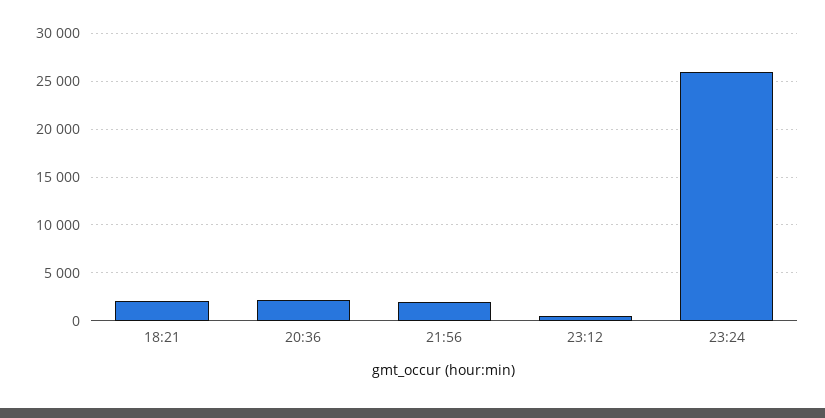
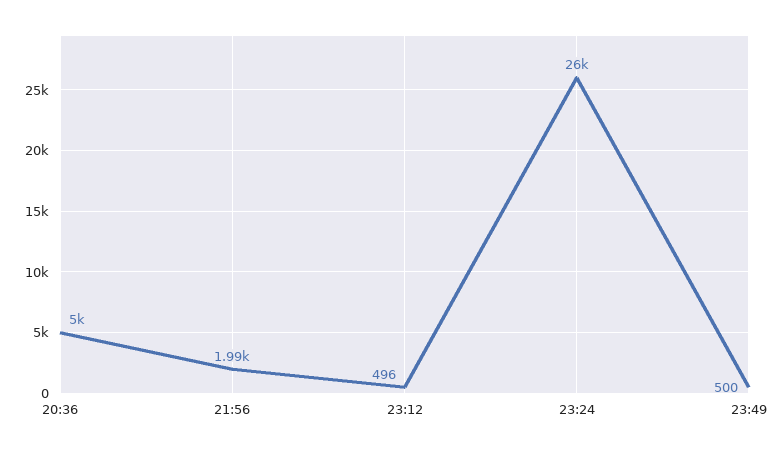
18:21: 2000 -> none
20:36: 2000 -> 5000
23:49: none -> 500

